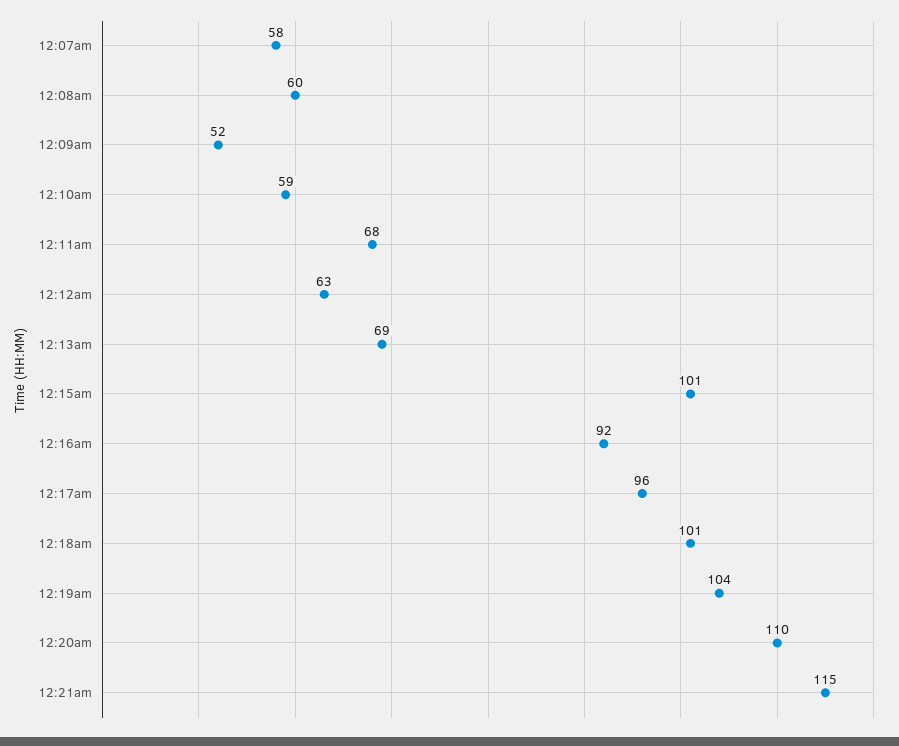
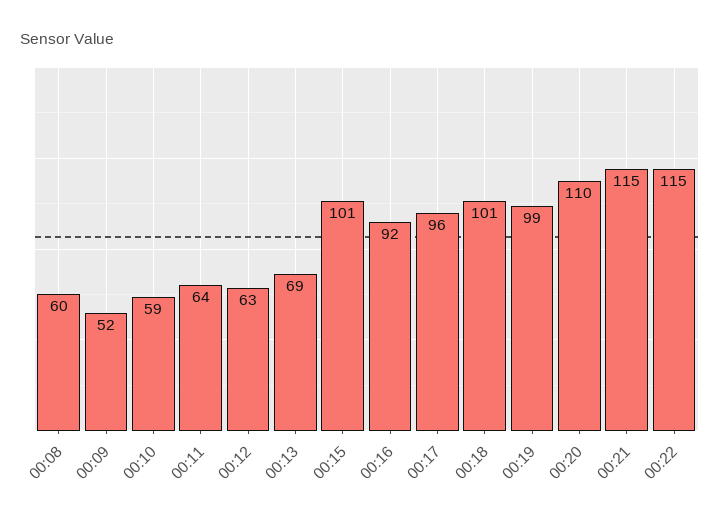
12:07am: 58 -> none
12:11am: 68 -> 64
12:19am: 104 -> 99
00:22: none -> 115

